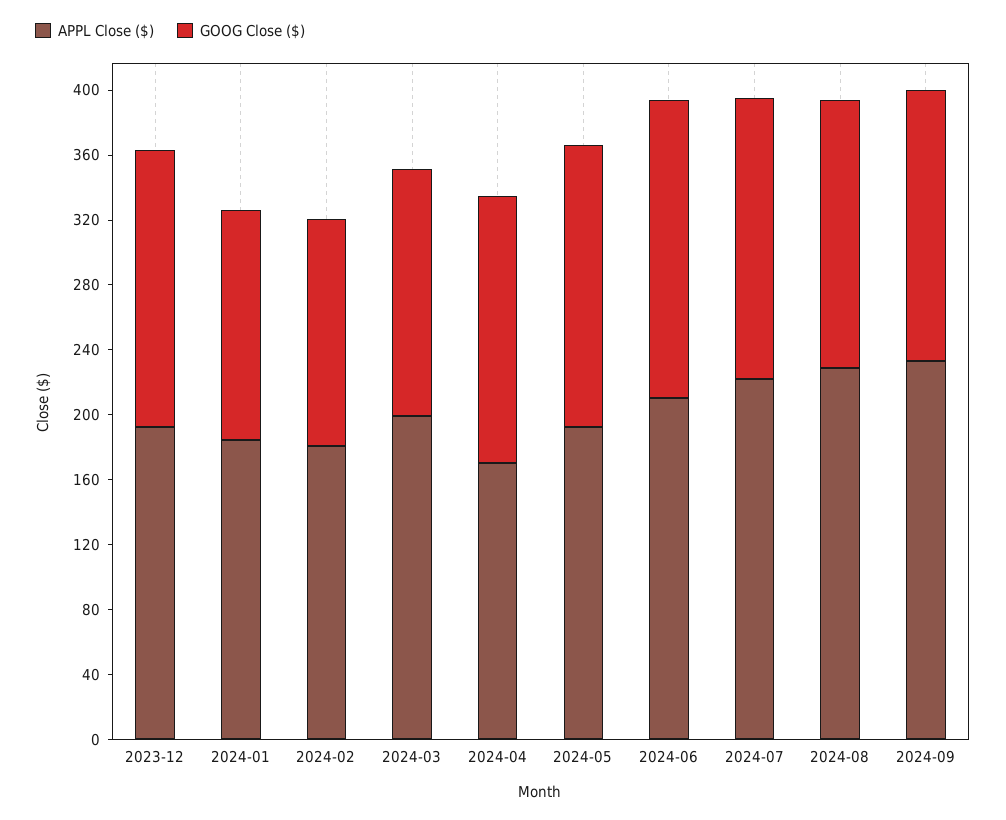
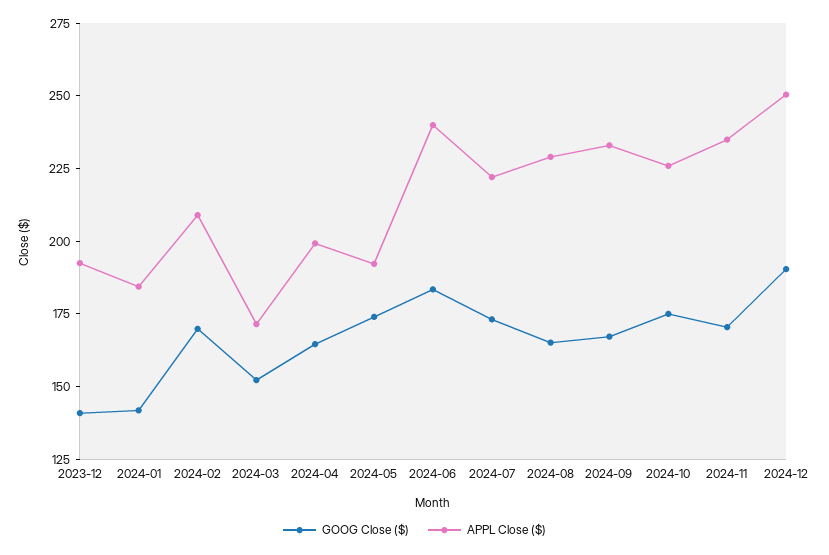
GOOG Close ($), 2023-12: 170 -> 140
APPL Close ($), 2024-02: 180 -> 210
GOOG Close ($), 2024-02: 140 -> 170
APPL Close ($), 2024-03: 200 -> 170
APPL Close ($), 2024-04: 170 -> 200
APPL Close ($), 2024-06: 210 -> 240
GOOG Close ($), 2024-10: none -> 175
APPL Close ($), 2024-10: none -> 225
GOOG Close ($), 2024-11: none -> 170
APPL Close ($), 2024-11: none -> 235
GOOG Close ($), 2024-12: none -> 190
APPL Close ($), 2024-12: none -> 250

